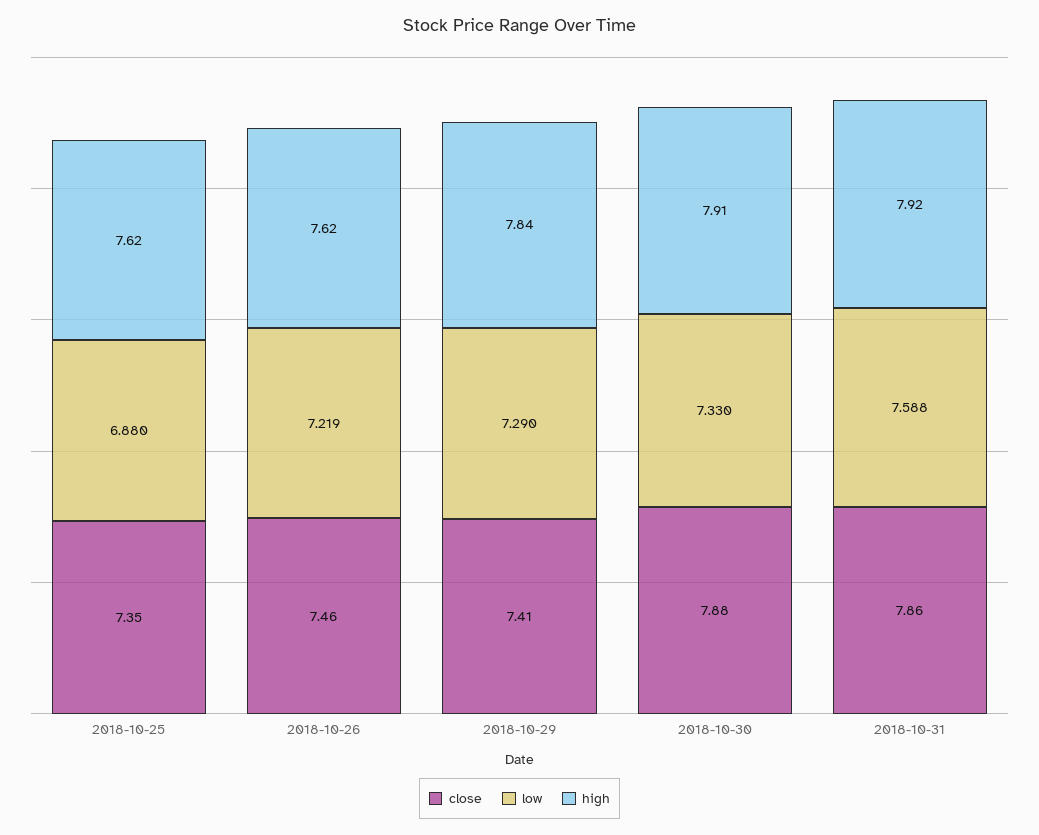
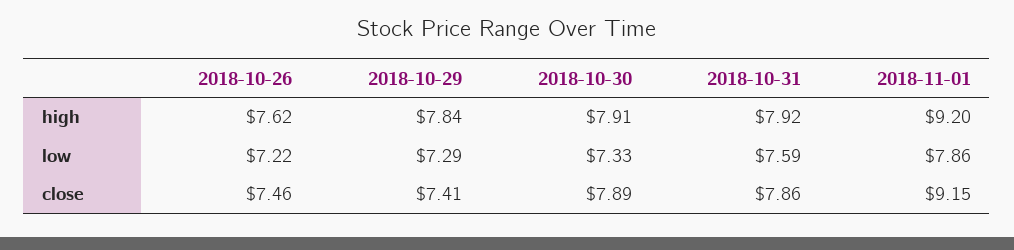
close, 2018-10-25: 7.35 -> none
low, 2018-10-25: 6.88 -> none
high, 2018-10-25: 7.62 -> none
close, 2018-10-30: 7.88 -> 7.89
high, 2018-11-01: none -> 9.2
low, 2018-11-01: none -> 7.86
close, 2018-11-01: none -> 9.15

